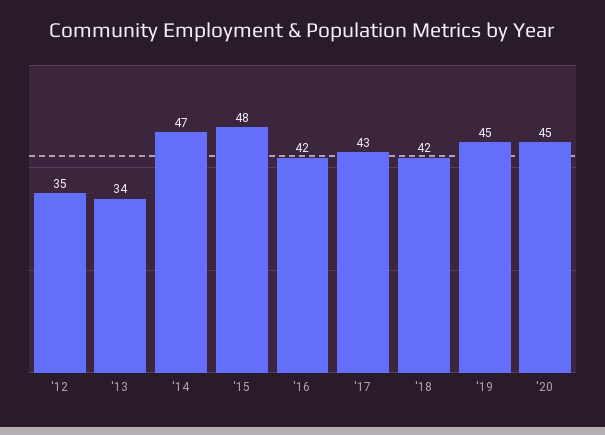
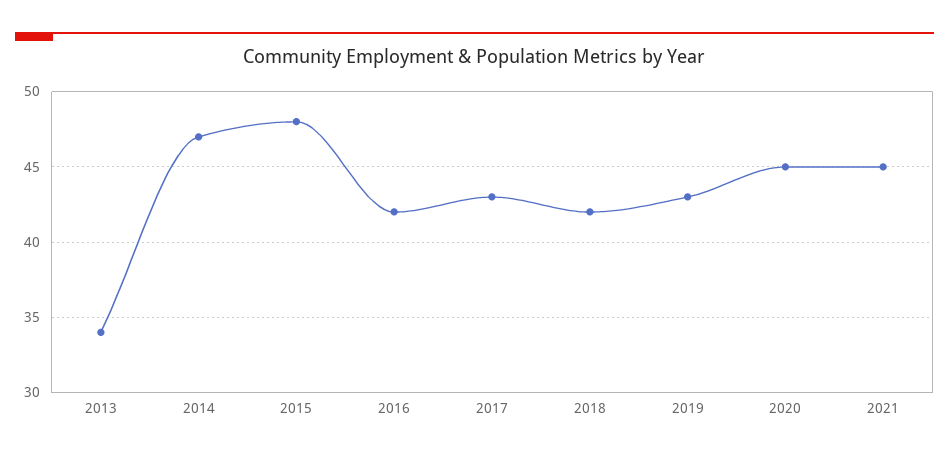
'12: 35 -> none
'19: 45 -> 43
2021: none -> 45

